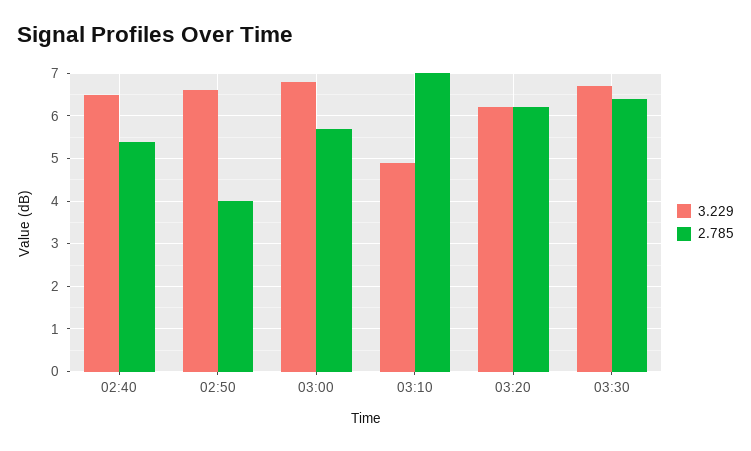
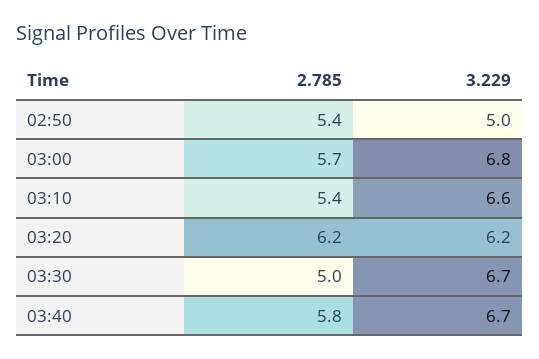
3.229, 02:40: 6.5 -> none
2.785, 02:40: 5.5 -> none
3.229, 02:50: 6.5 -> 5
2.785, 02:50: 4 -> 5.4
3.229, 03:10: 5 -> 6.6
2.785, 03:10: 7 -> 5.4
2.785, 03:30: 6.5 -> 5
2.785, 03:40: none -> 5.8
3.229, 03:40: none -> 6.7

